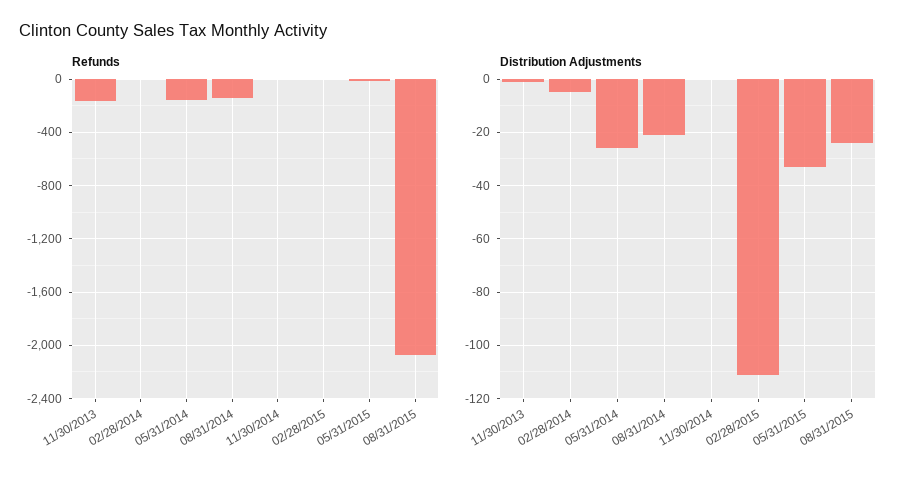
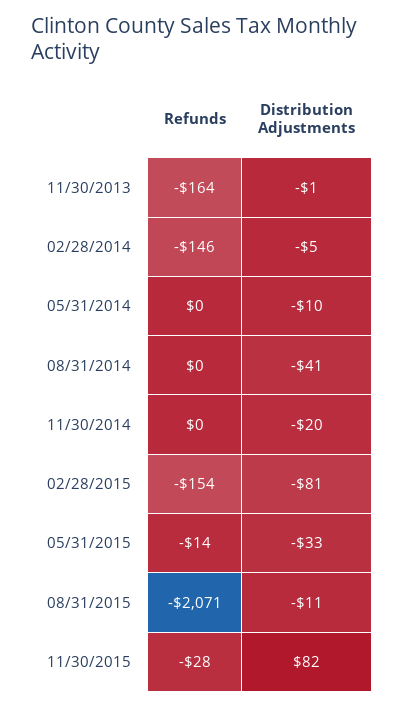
Refunds, 02/28/2014: 0 -> -146
Refunds, 05/31/2014: -150 -> 0
Refunds, 08/31/2014: -150 -> 0
Refunds, 02/28/2015: 0 -> -154
Distribution Adjustments, 05/31/2014: -25 -> -10
Distribution Adjustments, 08/31/2014: -20 -> -41
Distribution Adjustments, 11/30/2014: 0 -> -20
Distribution Adjustments, 02/28/2015: -110 -> -81
Distribution Adjustments, 08/31/2015: -25 -> -11
Refunds, 11/30/2015: none -> -28
Distribution Adjustments, 11/30/2015: none -> 82

